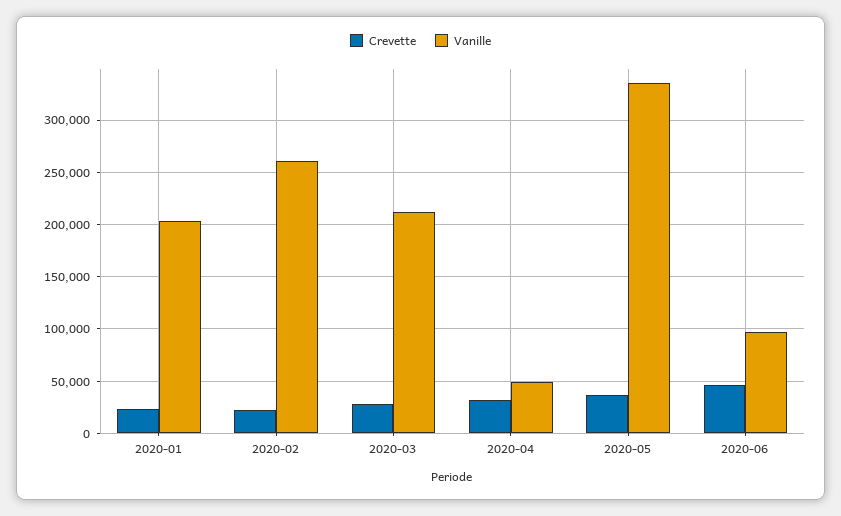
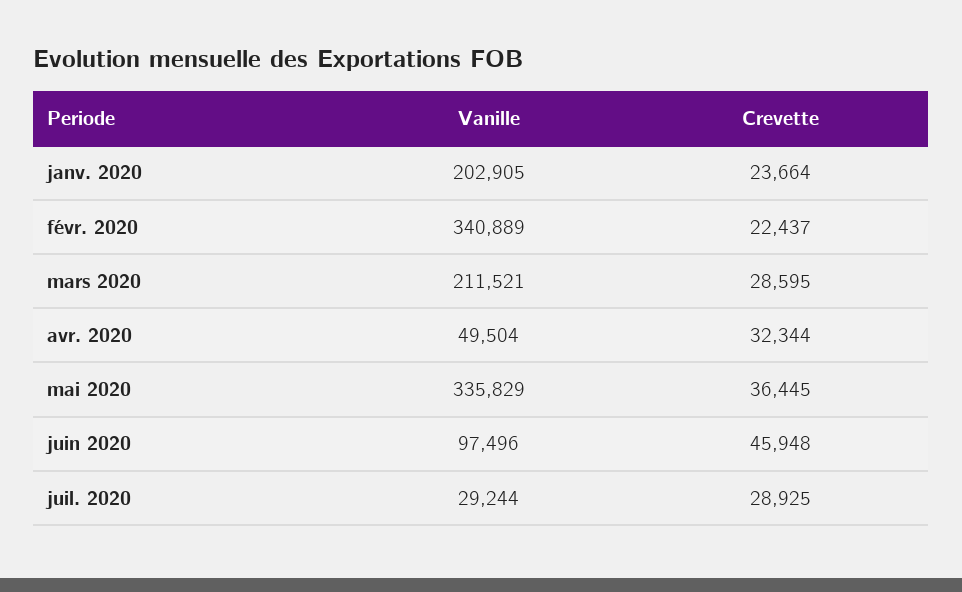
Vanille, 2020-02: 260000 -> 340889
Vanille, juil. 2020: none -> 29244
Crevette, juil. 2020: none -> 28925

